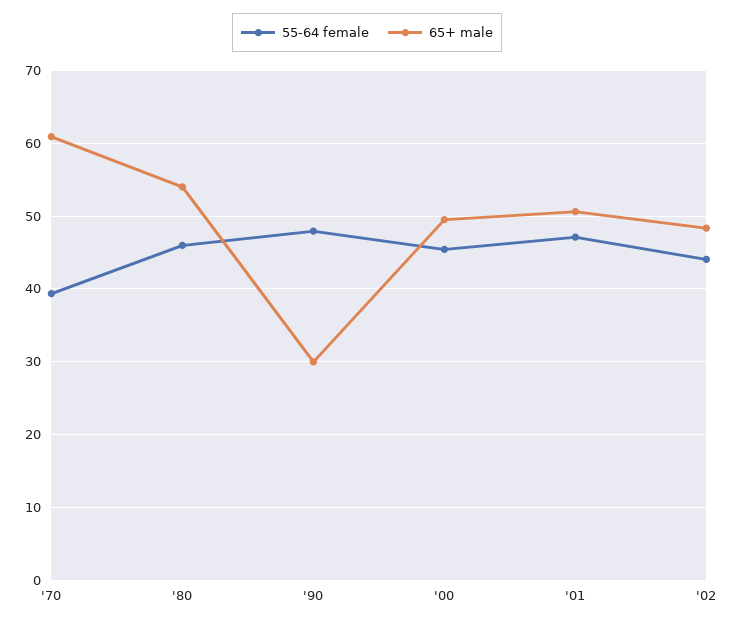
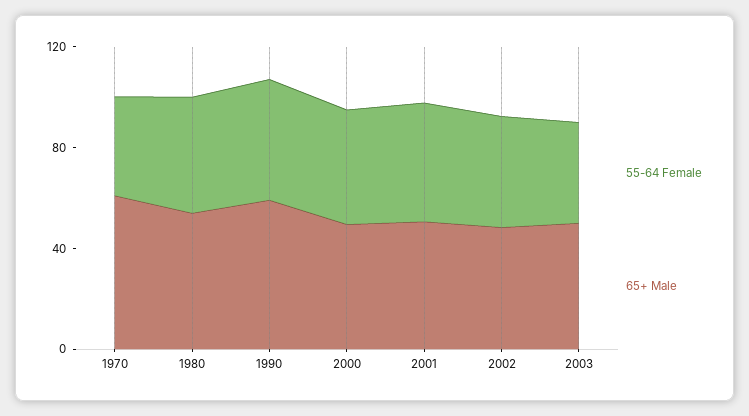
65+ male, '90: 30 -> 60
55-64 female, 2003: none -> 40
65+ male, 2003: none -> 50

